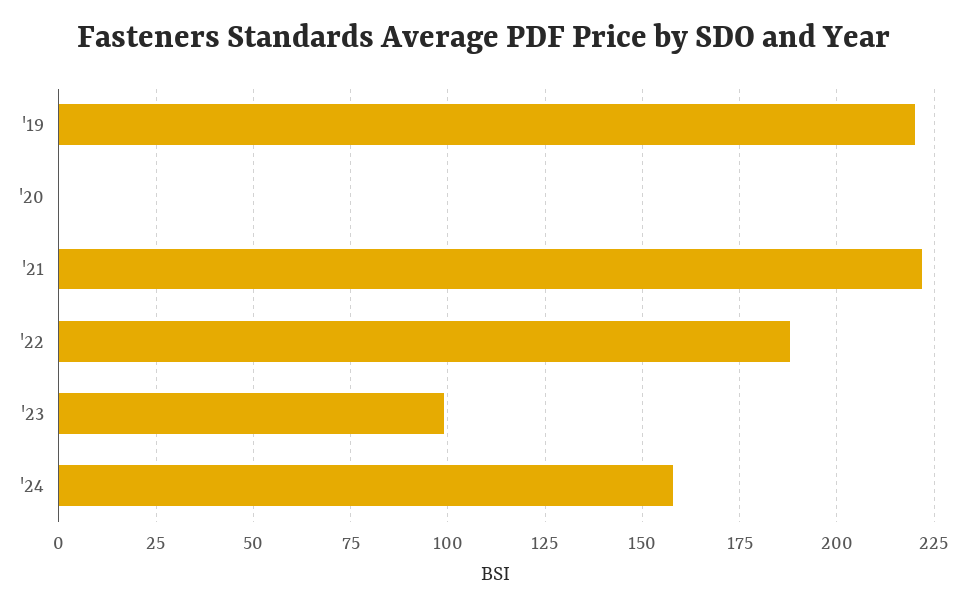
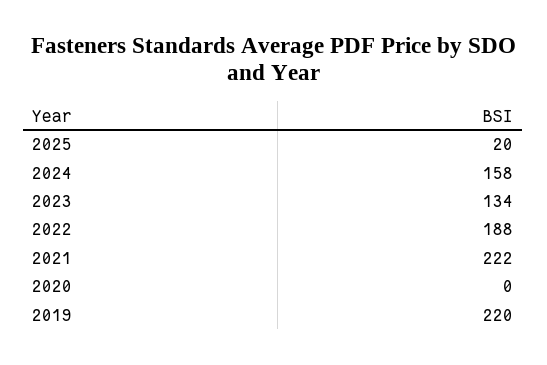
'23: 100 -> 134
2025: none -> 20

